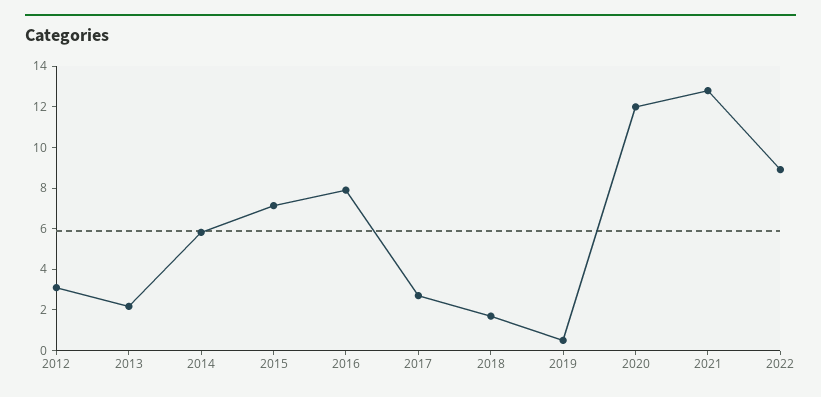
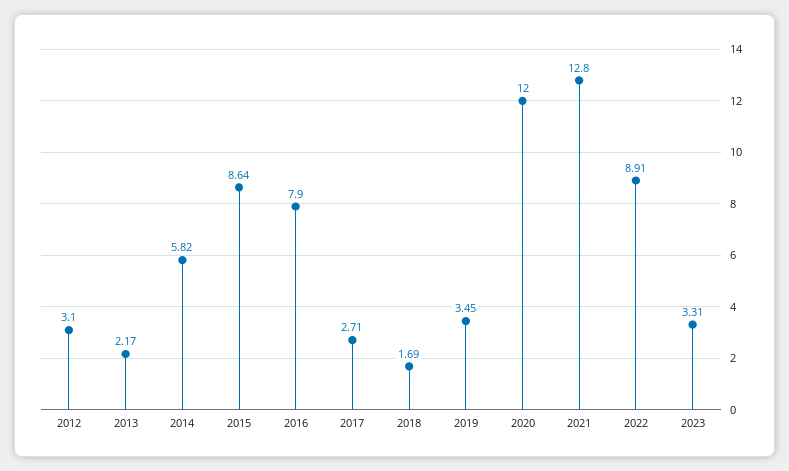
2015: 7 -> 8.64
2019: 0.5 -> 3.45
2023: none -> 3.31

